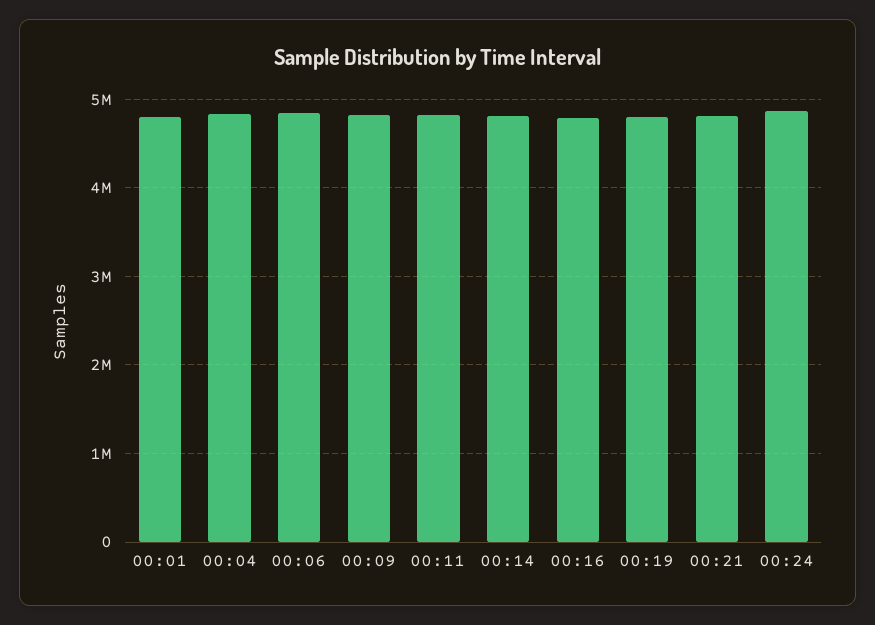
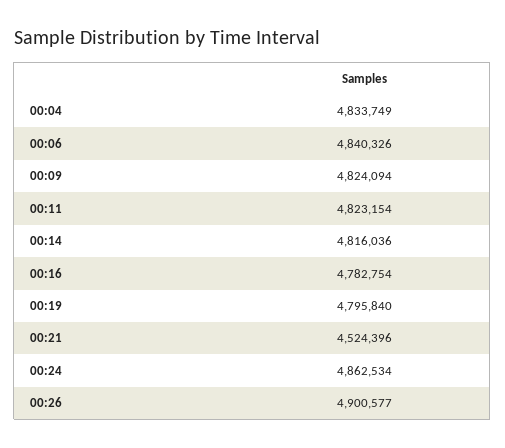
00:01: 4800000 -> none
00:21: 4800000 -> 4524396
00:26: none -> 4900577

